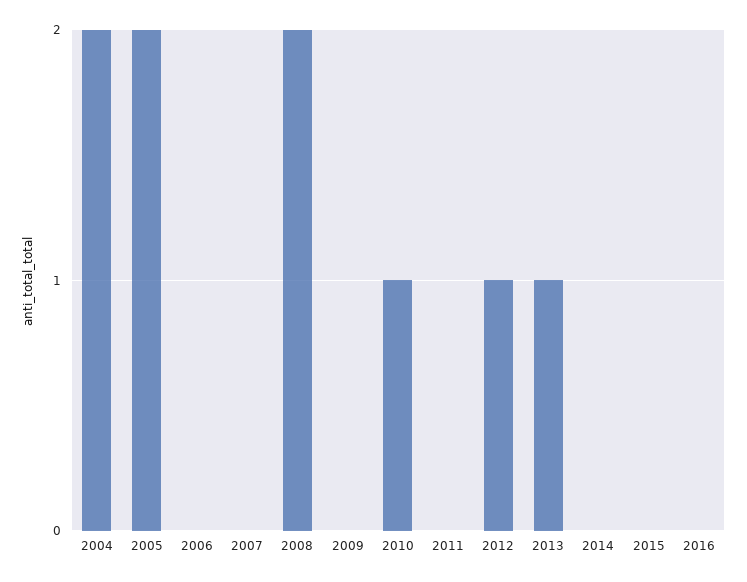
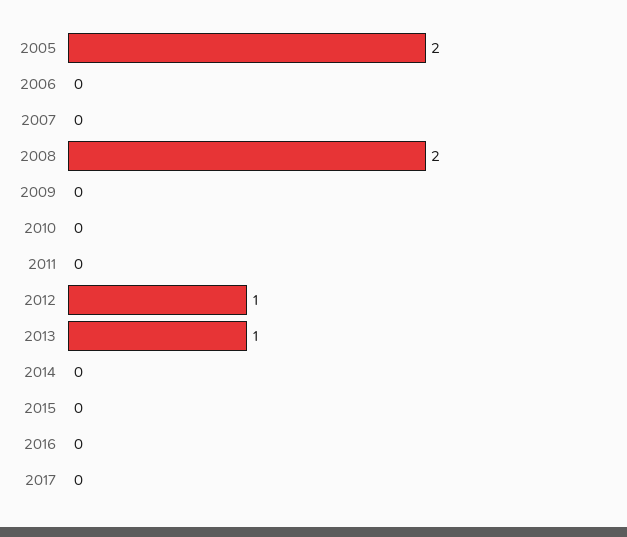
2004: 2 -> none
2010: 1 -> 0
2017: none -> 0

